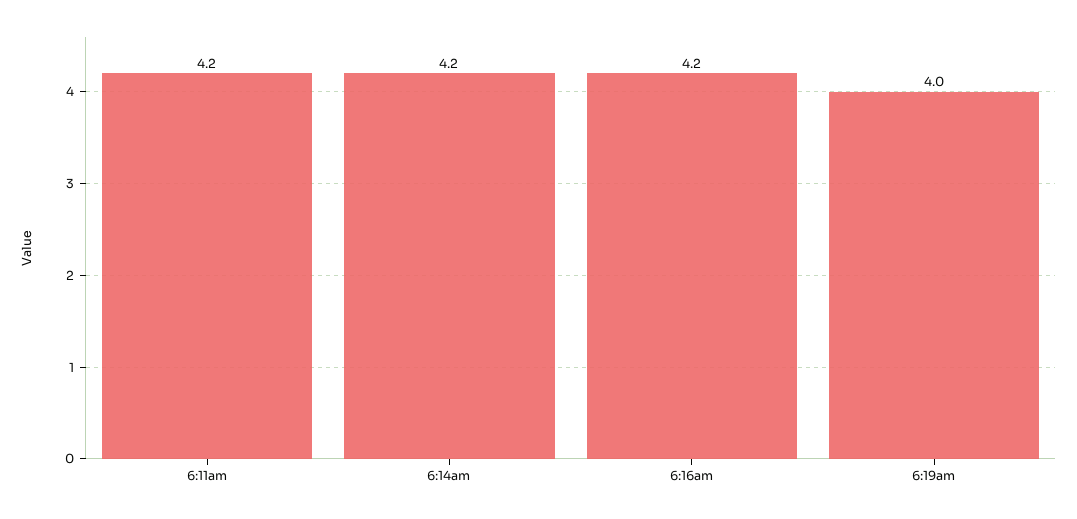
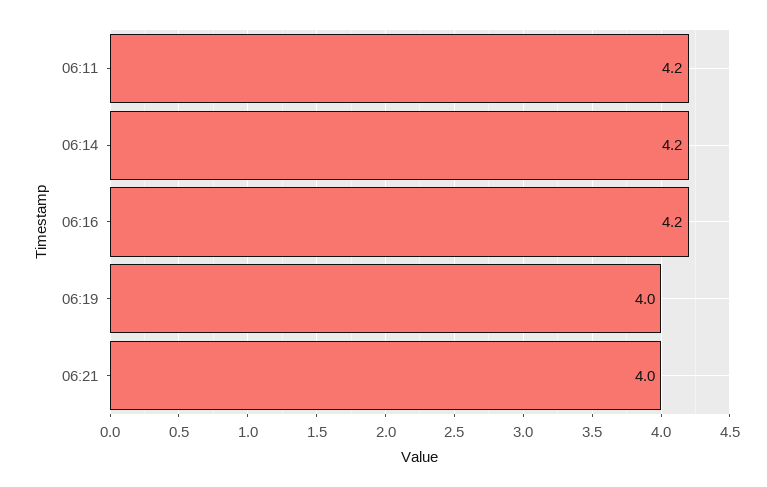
06:21: none -> 4

